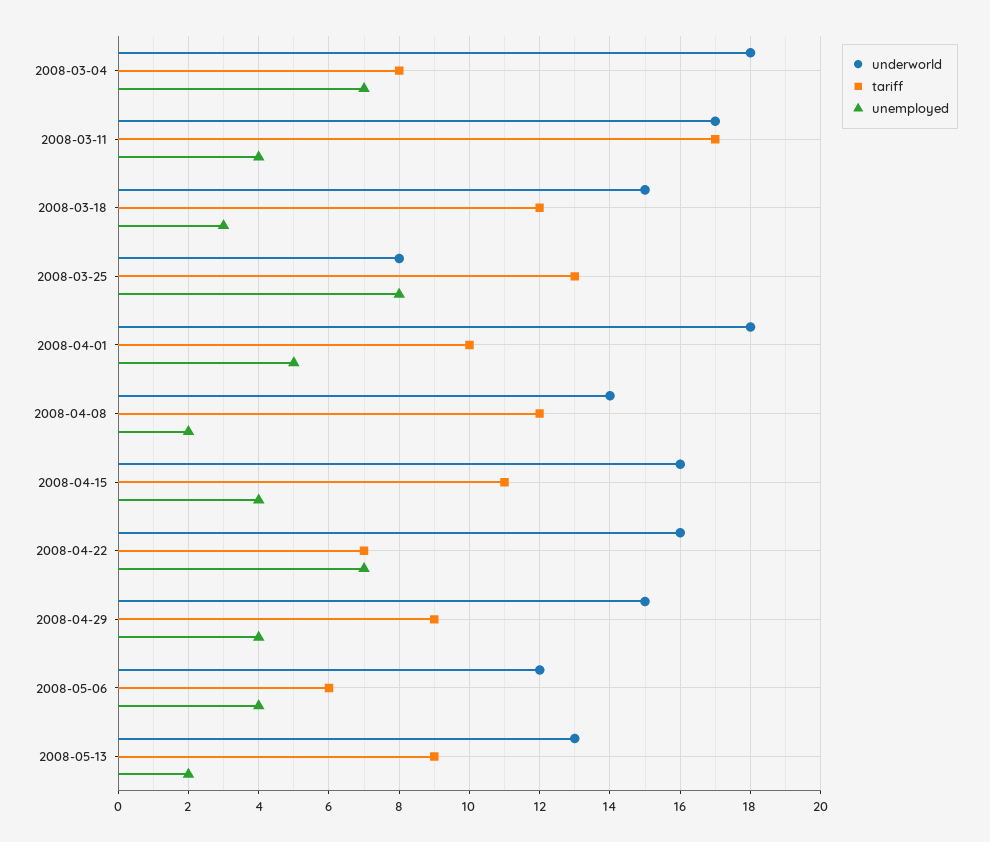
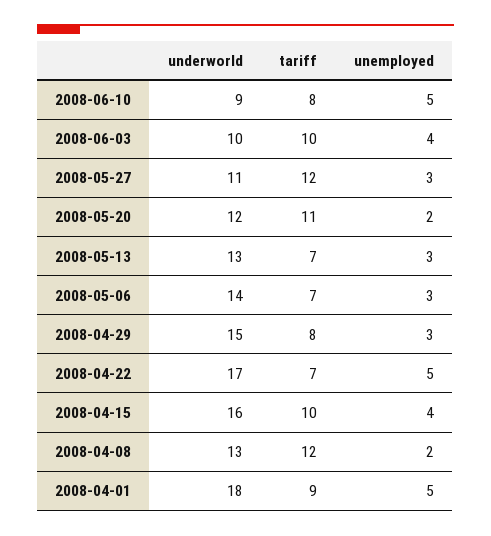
underworld, 2008-03-04: 18 -> none
tariff, 2008-03-04: 8 -> none
unemployed, 2008-03-04: 7 -> none
underworld, 2008-03-11: 17 -> none
tariff, 2008-03-11: 17 -> none
unemployed, 2008-03-11: 4 -> none
underworld, 2008-03-18: 15 -> none
tariff, 2008-03-18: 12 -> none
unemployed, 2008-03-18: 3 -> none
underworld, 2008-03-25: 8 -> none
tariff, 2008-03-25: 13 -> none
unemployed, 2008-03-25: 8 -> none
tariff, 2008-04-01: 10 -> 9
underworld, 2008-04-08: 14 -> 13
tariff, 2008-04-15: 11 -> 10
underworld, 2008-04-22: 16 -> 17
unemployed, 2008-04-22: 7 -> 5
tariff, 2008-04-29: 9 -> 8
unemployed, 2008-04-29: 4 -> 3
underworld, 2008-05-06: 12 -> 14
tariff, 2008-05-06: 6 -> 7
unemployed, 2008-05-06: 4 -> 3
tariff, 2008-05-13: 9 -> 7
unemployed, 2008-05-13: 2 -> 3
underworld, 2008-06-10: none -> 9
tariff, 2008-06-10: none -> 8
unemployed, 2008-06-10: none -> 5
underworld, 2008-06-03: none -> 10
tariff, 2008-06-03: none -> 10
unemployed, 2008-06-03: none -> 4
underworld, 2008-05-27: none -> 11
tariff, 2008-05-27: none -> 12
unemployed, 2008-05-27: none -> 3
underworld, 2008-05-20: none -> 12
tariff, 2008-05-20: none -> 11
unemployed, 2008-05-20: none -> 2

